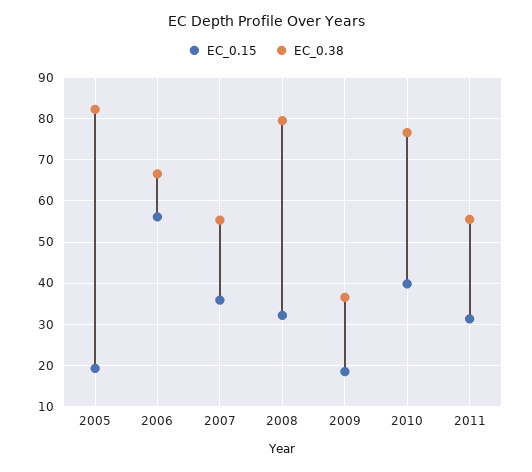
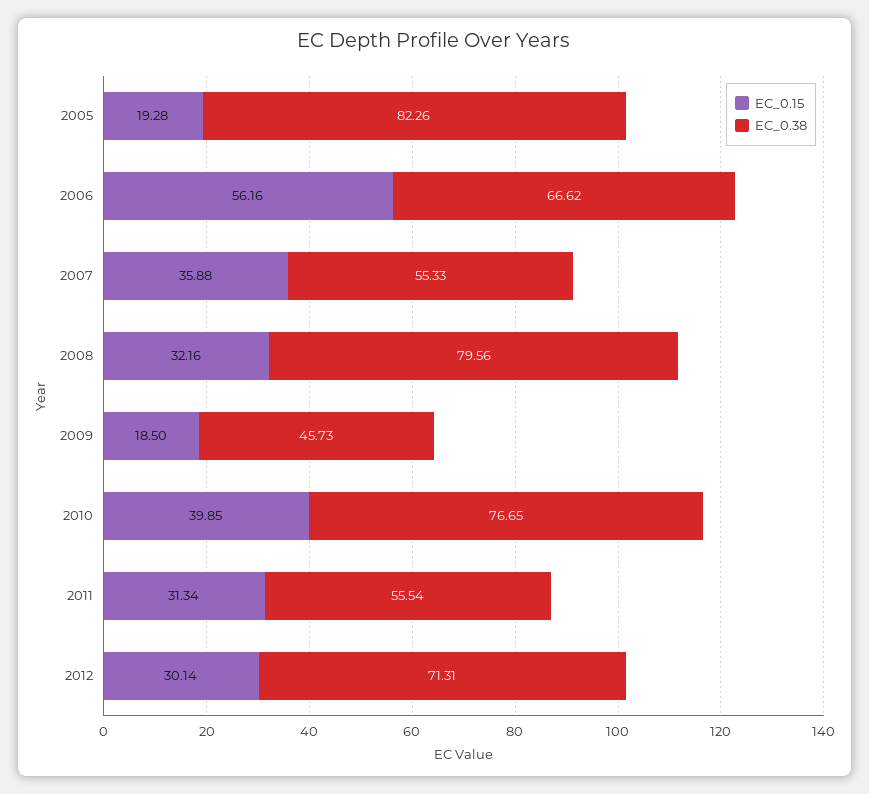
EC_0.38, 2009: 36 -> 45.73
EC_0.15, 2012: none -> 30.14
EC_0.38, 2012: none -> 71.31

